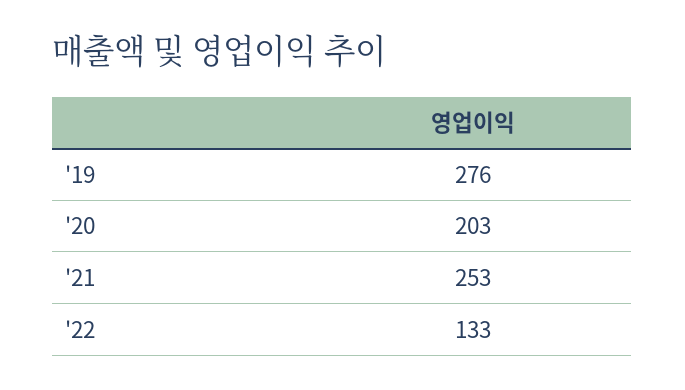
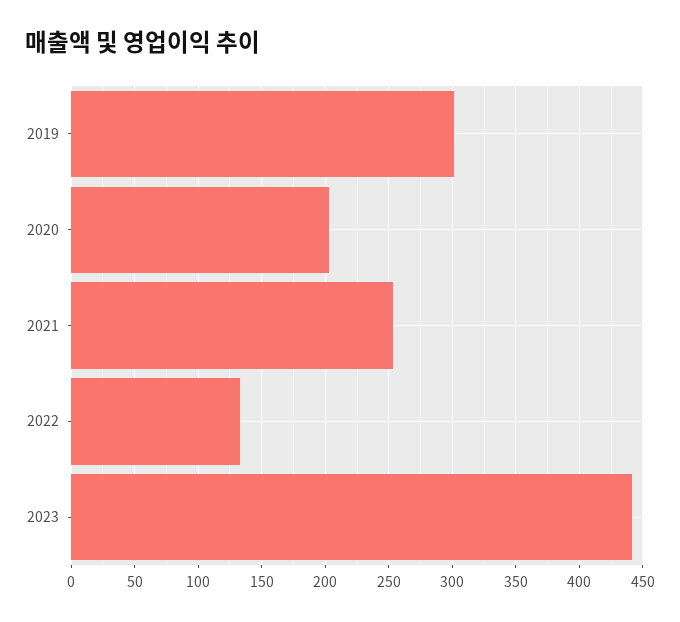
'19: 276 -> 300
2023: none -> 440

